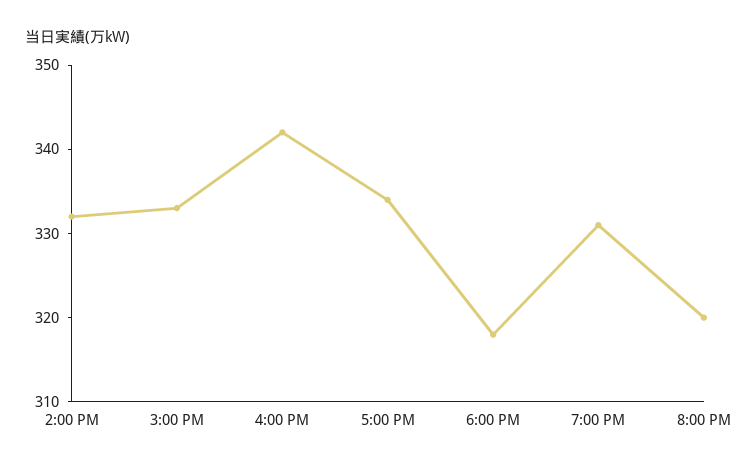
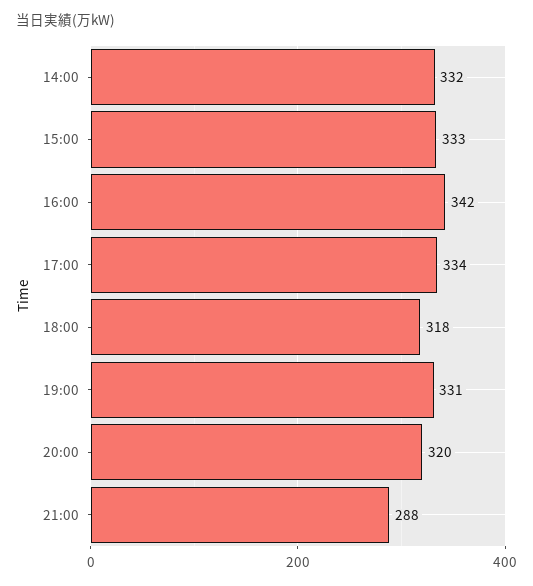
21:00: none -> 288

